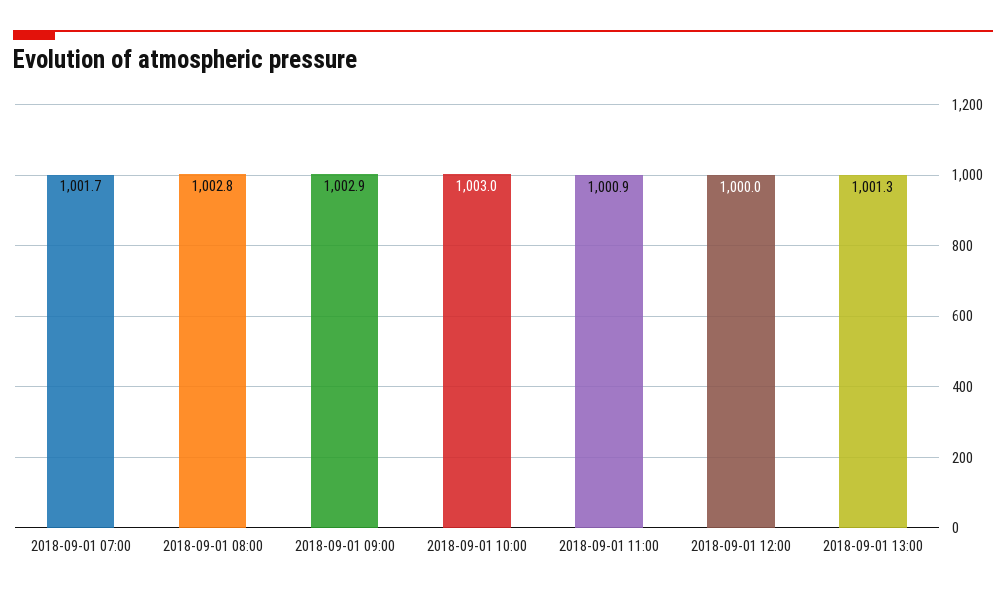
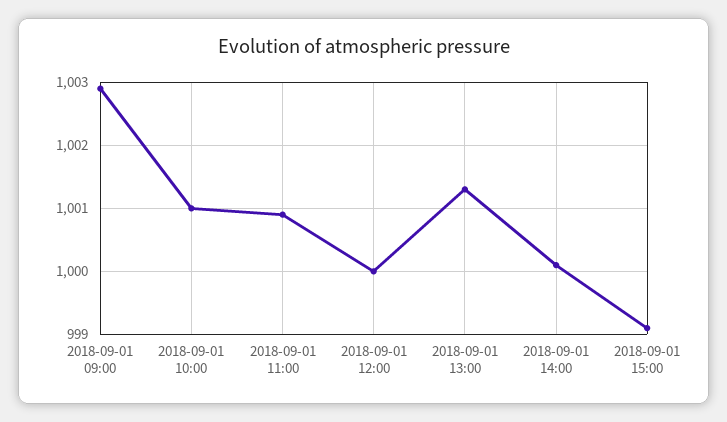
2018-09-01 07:00: 1001.7 -> none
2018-09-01 08:00: 1002.8 -> none
2018-09-01 10:00: 1003 -> 1001
2018-09-01 14:00: none -> 1000.1
2018-09-01 15:00: none -> 999.1

